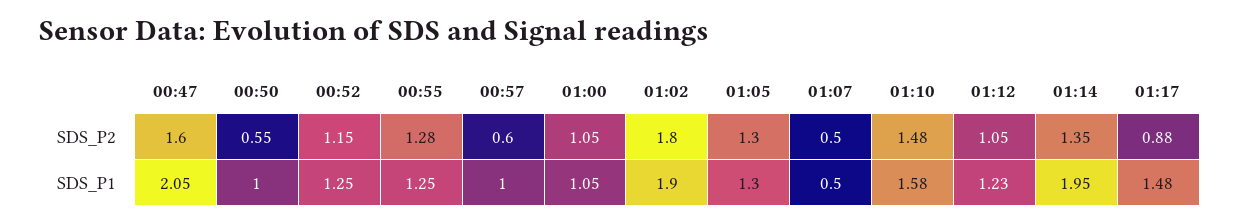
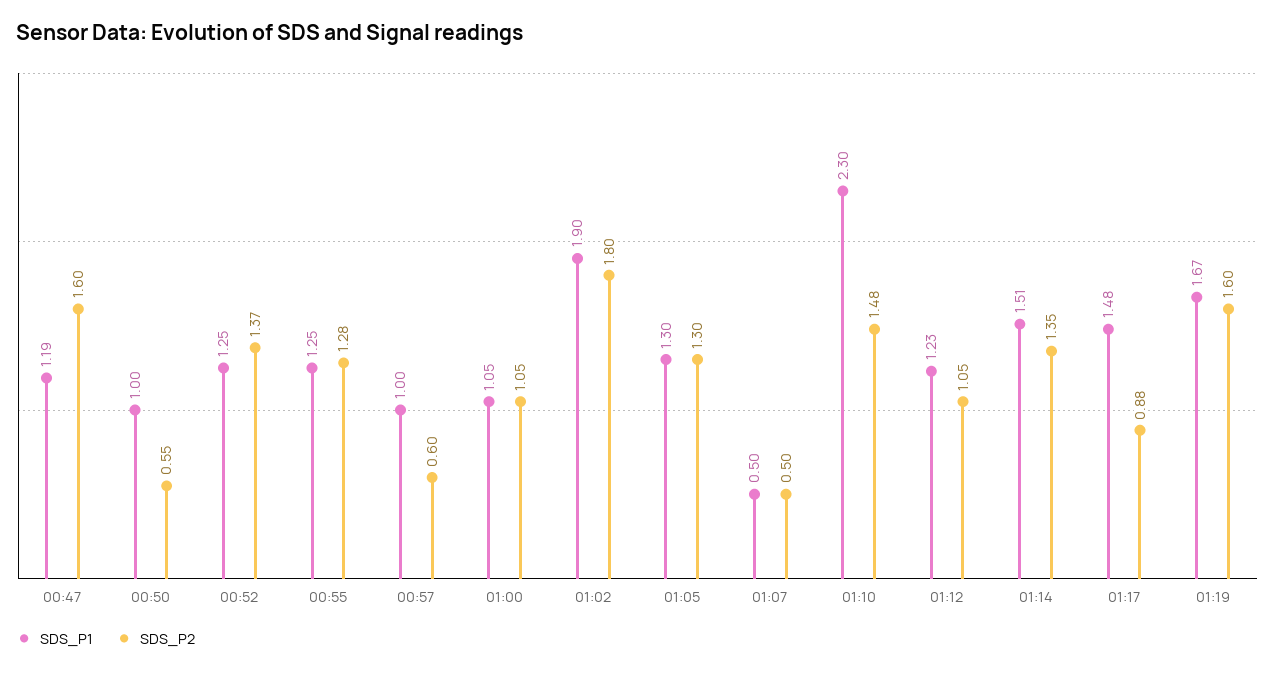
SDS_P2, 00:52: 1.15 -> 1.37
SDS_P1, 00:47: 2.05 -> 1.19
SDS_P1, 01:10: 1.58 -> 2.3
SDS_P1, 01:14: 1.95 -> 1.51
SDS_P1, 01:19: none -> 1.67
SDS_P2, 01:19: none -> 1.6

